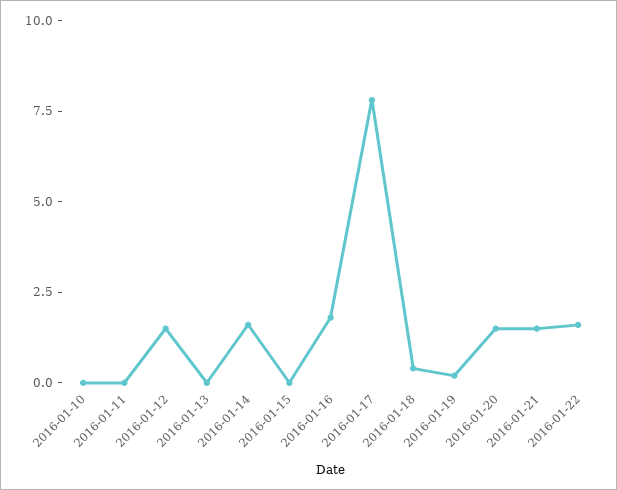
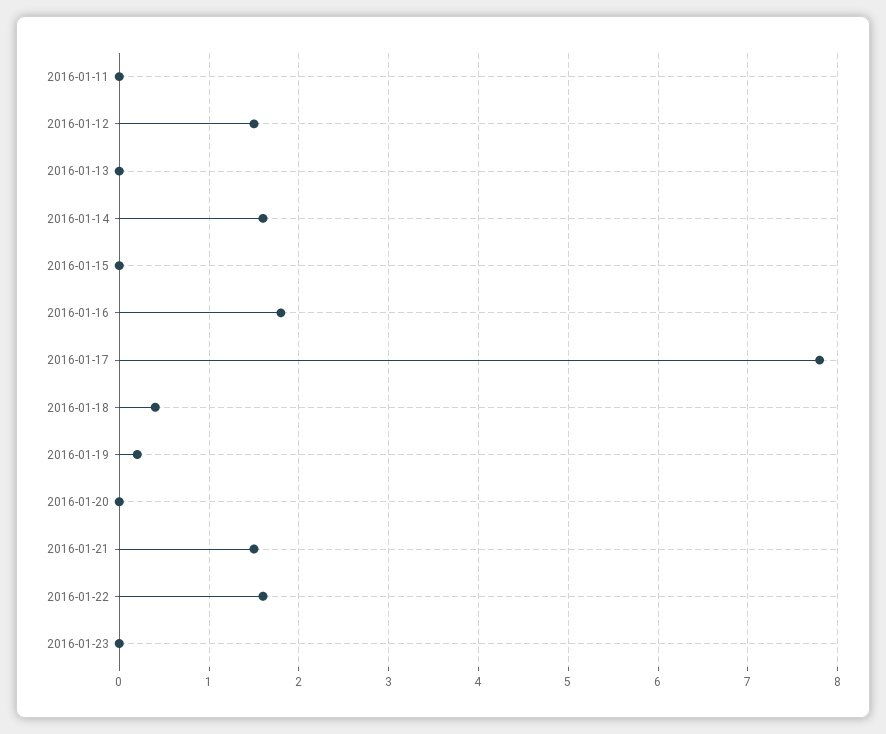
2016-01-10: 0 -> none
2016-01-20: 1.5 -> 0
2016-01-23: none -> 0

